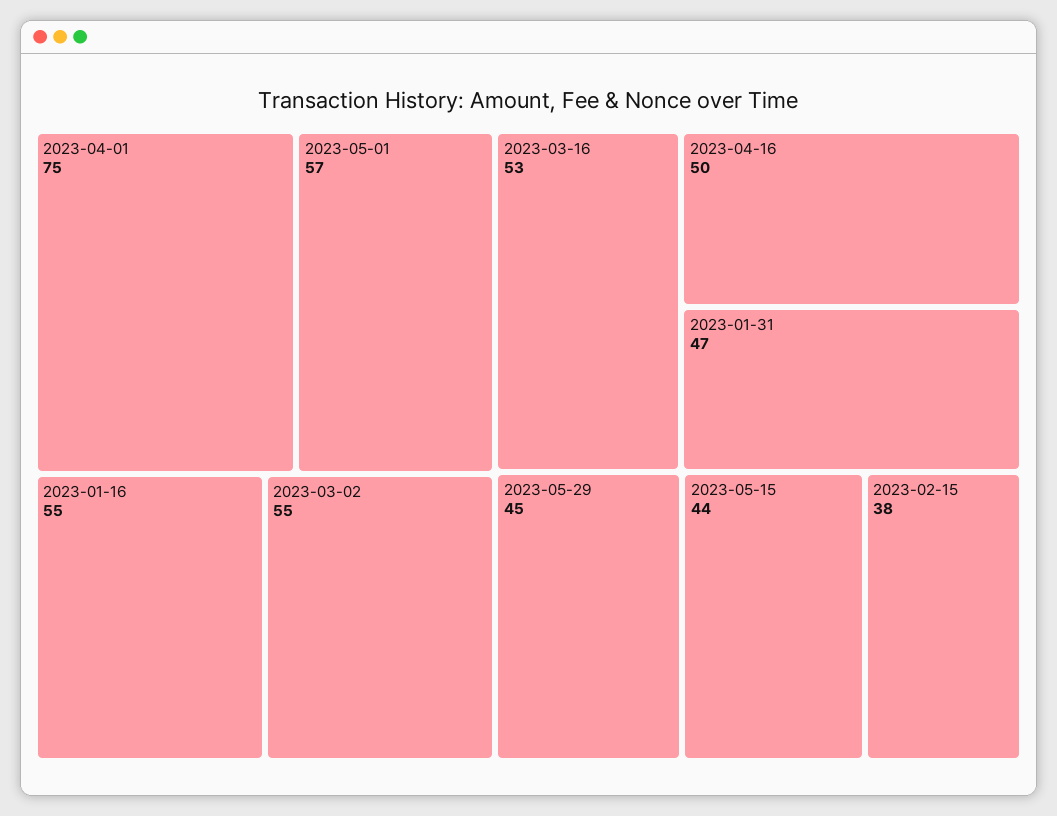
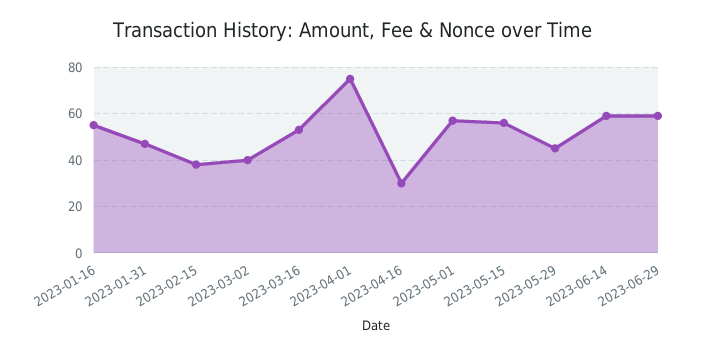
2023-03-02: 55 -> 40
2023-04-16: 50 -> 30
2023-05-15: 44 -> 55
2023-06-14: none -> 60
2023-06-29: none -> 60

